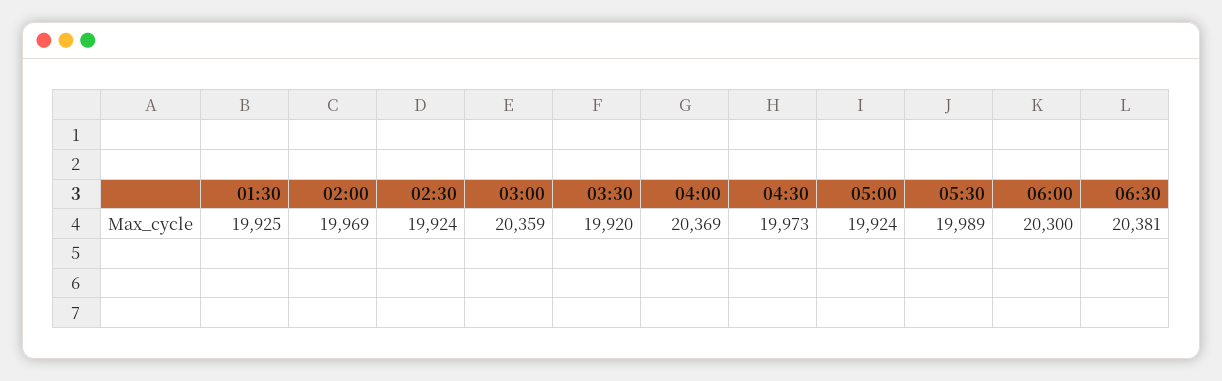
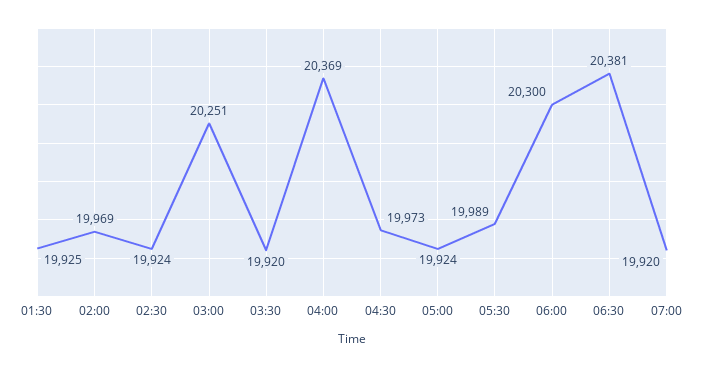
03:00: 20359 -> 20251
07:00: none -> 19920

